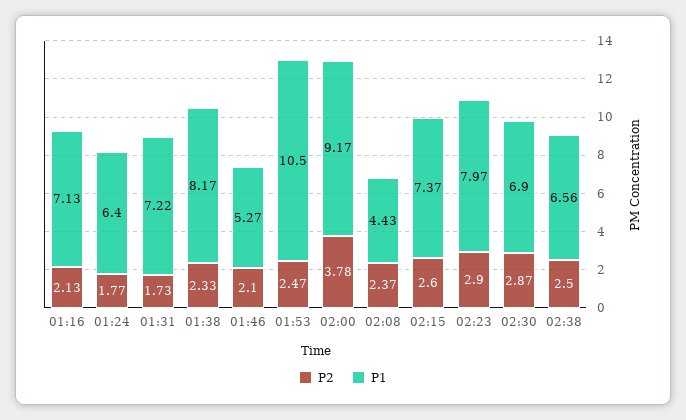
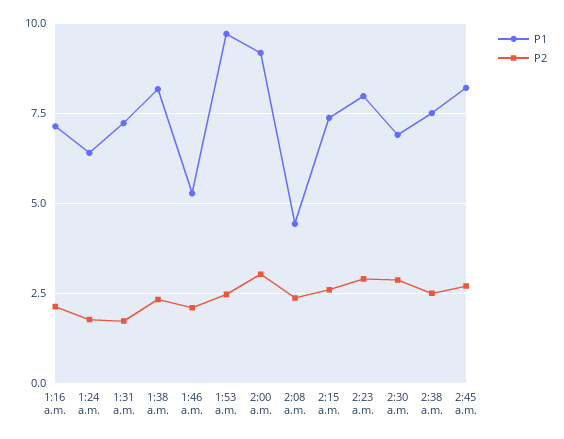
P1, 01:53: 10.5 -> 9.75
P2, 02:00: 3.78 -> 3
P1, 02:38: 6.56 -> 7.5
P1, 2:45 a.m.: none -> 8.25
P2, 2:45 a.m.: none -> 2.75

